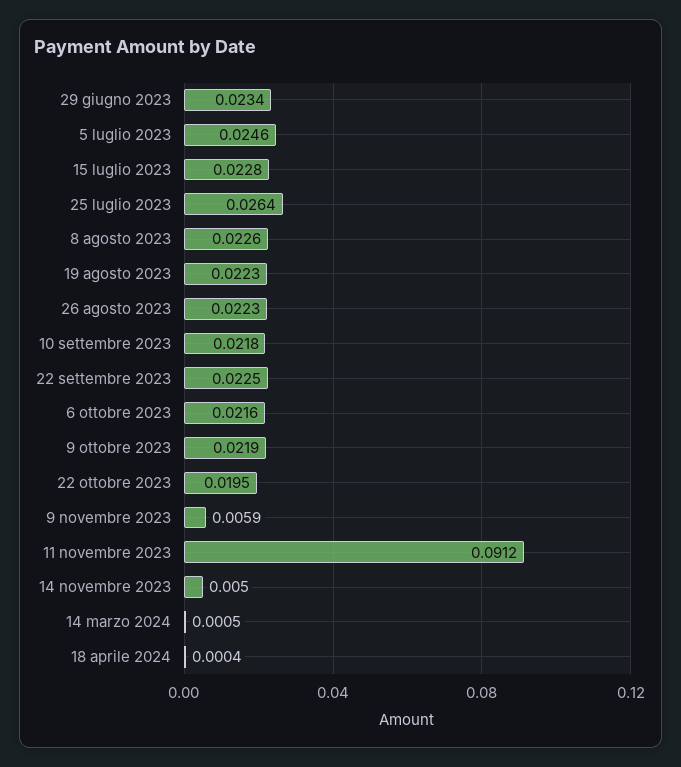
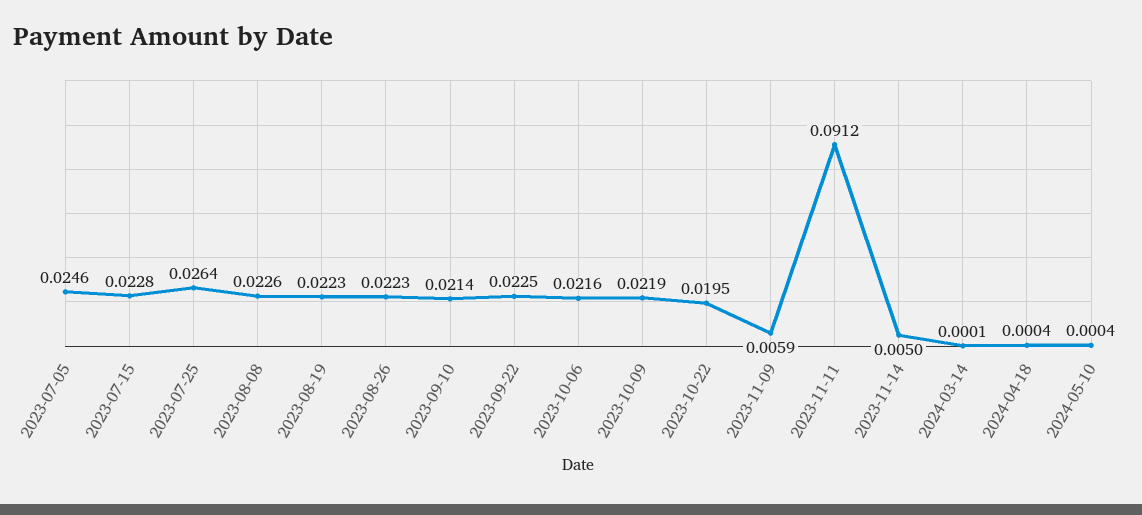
29 giugno 2023: 0.0234 -> none
10 settembre 2023: 0.0218 -> 0.0214
14 marzo 2024: 0.0005 -> 0.0001
2024-05-10: none -> 0.0004

